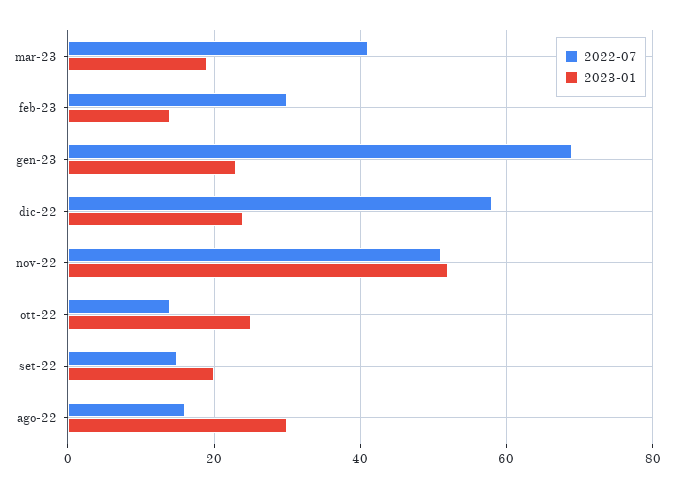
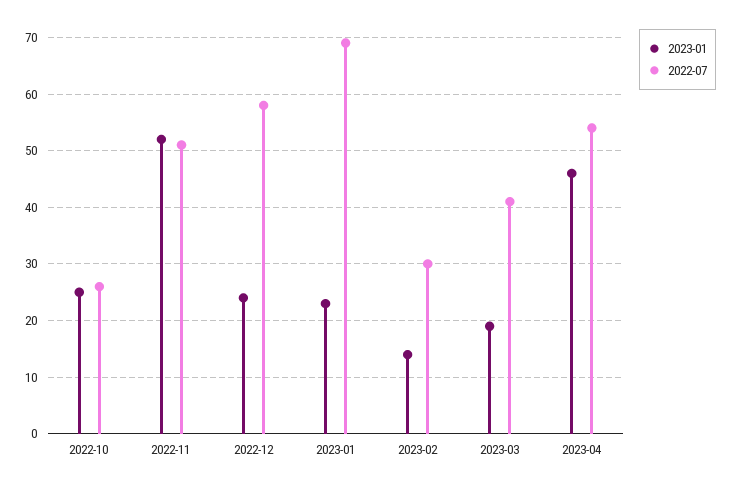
2022-07, ott-22: 15 -> 25
2022-07, set-22: 15 -> none
2023-01, set-22: 20 -> none
2022-07, ago-22: 15 -> none
2023-01, ago-22: 30 -> none
2023-01, 2023-04: none -> 45
2022-07, 2023-04: none -> 55

